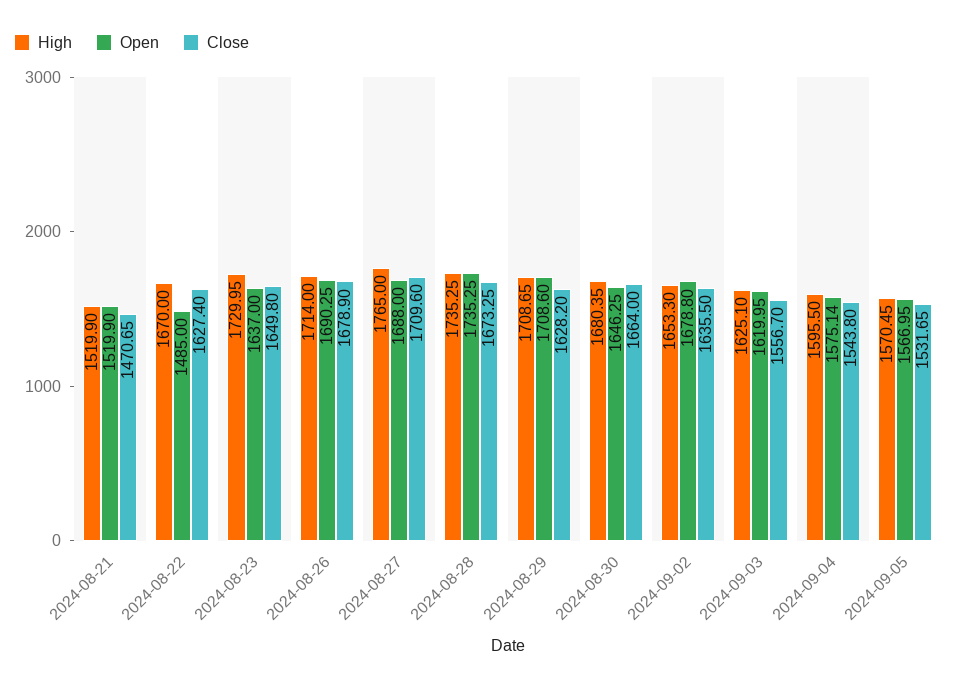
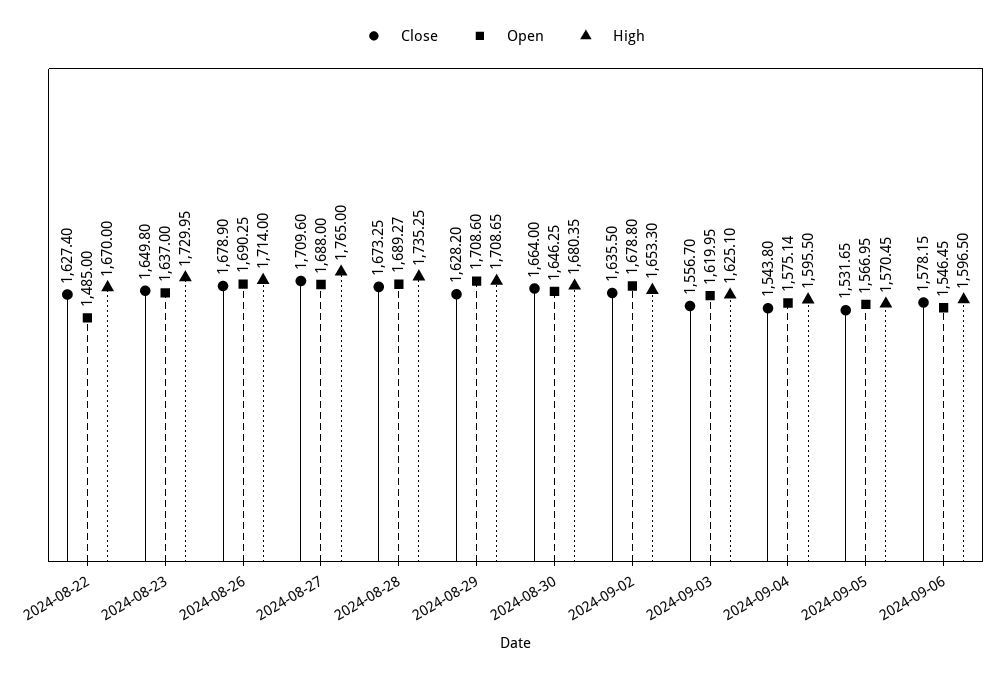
High, 2024-08-21: 1519.9 -> none
Open, 2024-08-21: 1519.9 -> none
Close, 2024-08-21: 1470.65 -> none
Open, 2024-08-28: 1735.25 -> 1689.27
Close, 2024-09-06: none -> 1578.15
Open, 2024-09-06: none -> 1546.45
High, 2024-09-06: none -> 1596.5

